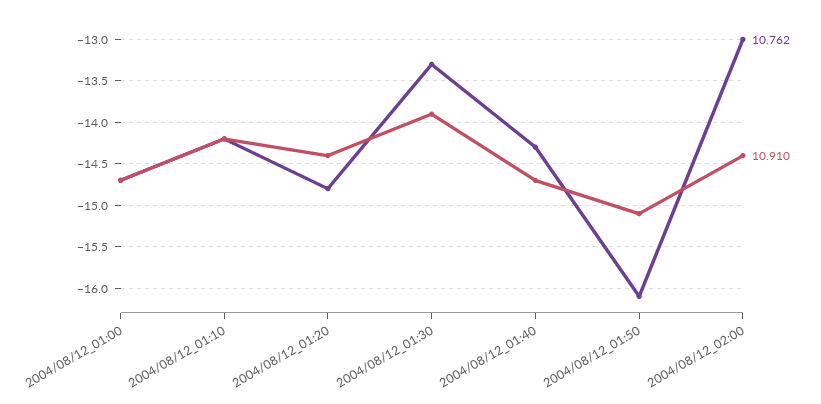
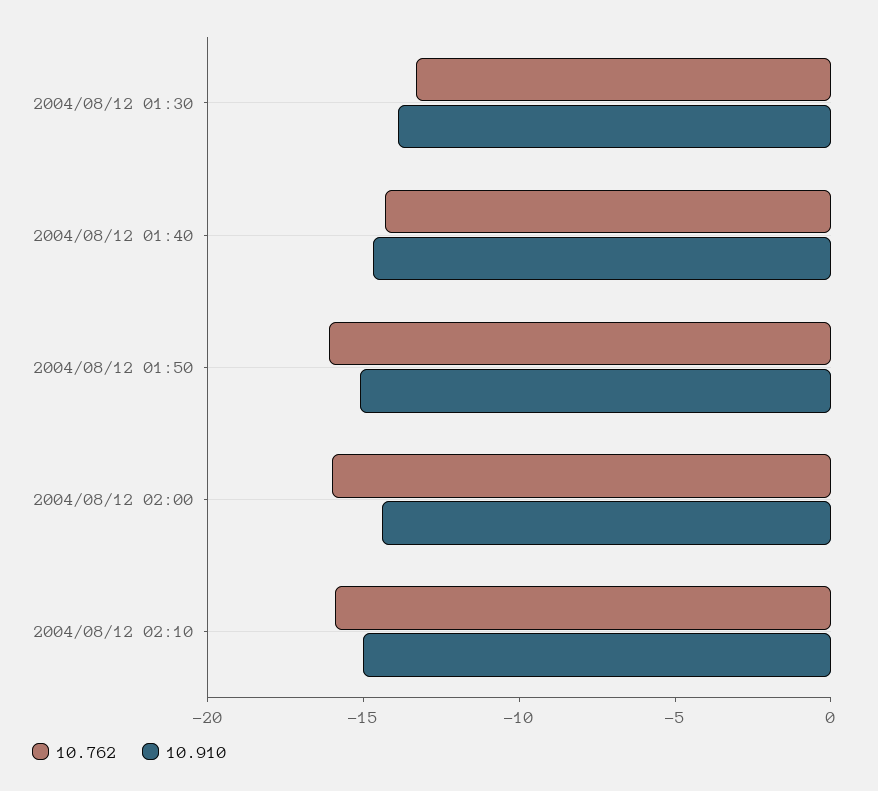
10.762, 2004/08/12_01:00: -14.7 -> none
10.910, 2004/08/12_01:00: -14.7 -> none
10.762, 2004/08/12_01:10: -14.2 -> none
10.910, 2004/08/12_01:10: -14.2 -> none
10.762, 2004/08/12_01:20: -14.8 -> none
10.910, 2004/08/12_01:20: -14.4 -> none
10.762, 2004/08/12_02:00: -13 -> -16
10.762, 2004/08/12 02:10: none -> -16
10.910, 2004/08/12 02:10: none -> -15

